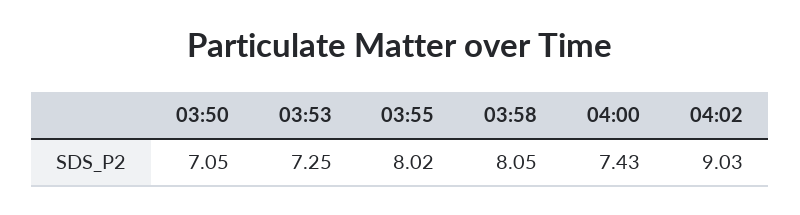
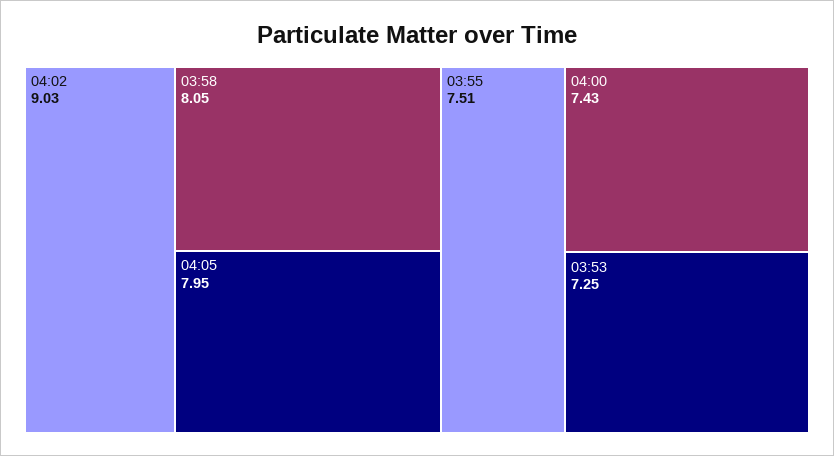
03:50: 7.05 -> none
03:55: 8.02 -> 7.51
04:05: none -> 7.95

